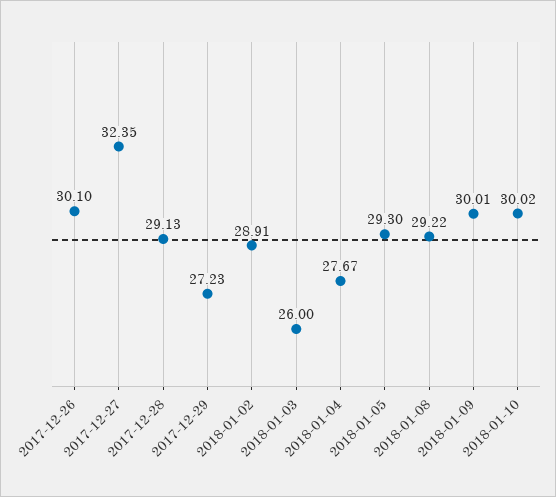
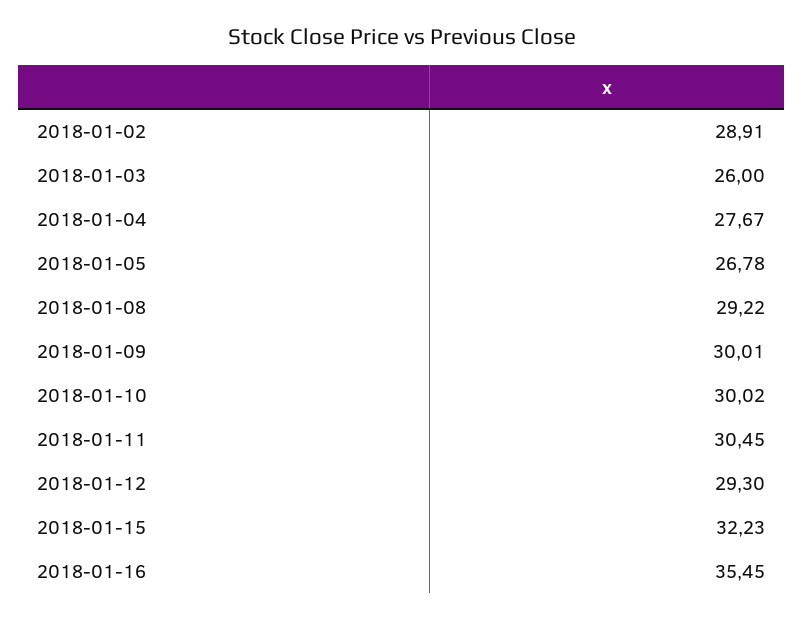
2017-12-26: 30.1 -> none
2017-12-27: 32.35 -> none
2017-12-28: 29.13 -> none
2017-12-29: 27.23 -> none
2018-01-05: 29.3 -> 26.78
2018-01-11: none -> 30.45
2018-01-12: none -> 29.3
2018-01-15: none -> 32.23
2018-01-16: none -> 35.45

